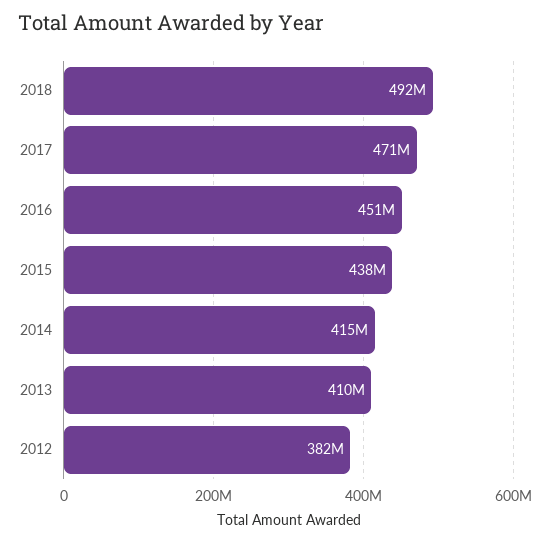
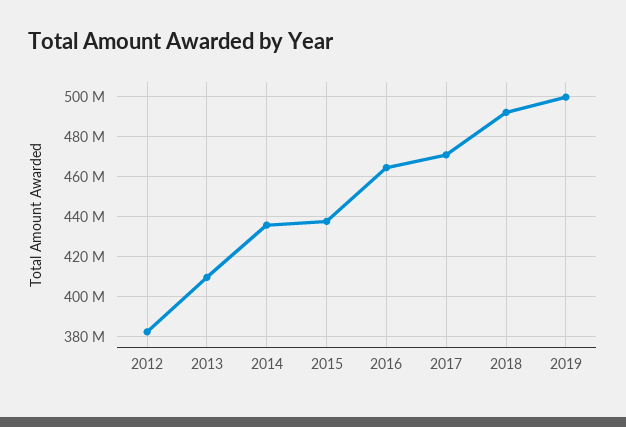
2016: 451000000 -> 465000000
2014: 415000000 -> 435000000
2019: none -> 500000000

